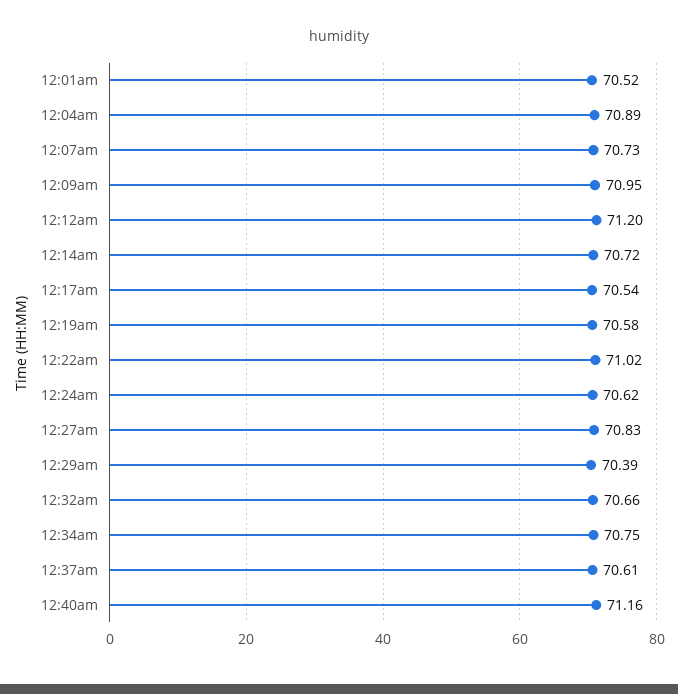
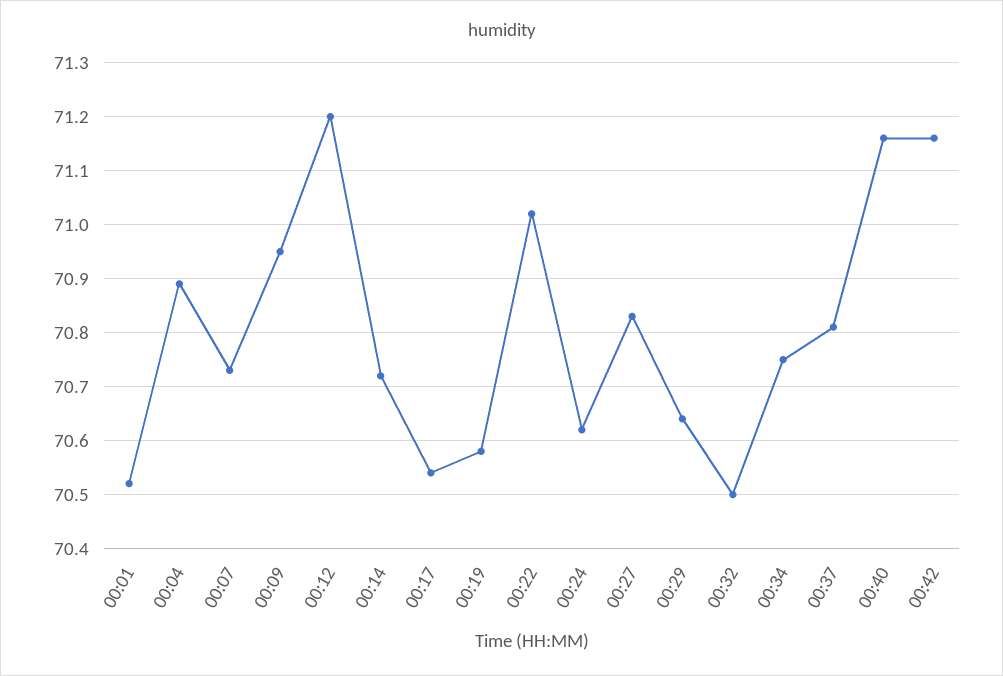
12:29am: 70.39 -> 70.65
12:32am: 70.66 -> 70.5
12:37am: 70.61 -> 70.8
00:42: none -> 71.15

